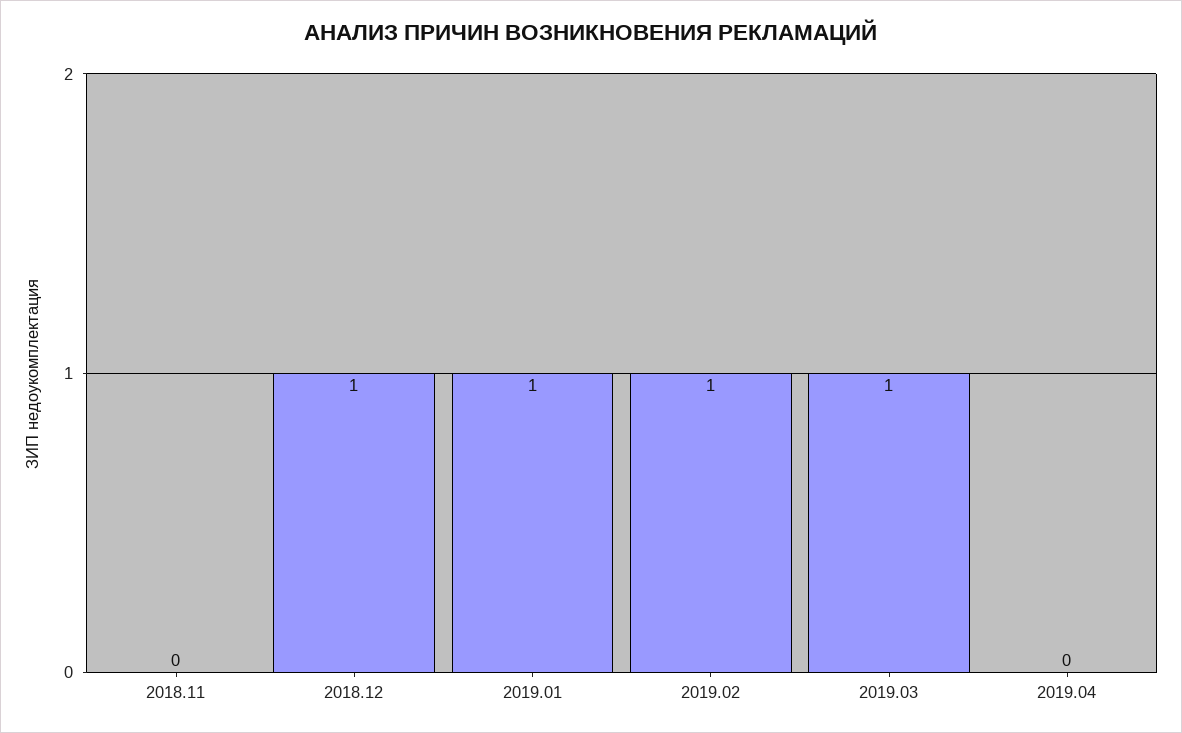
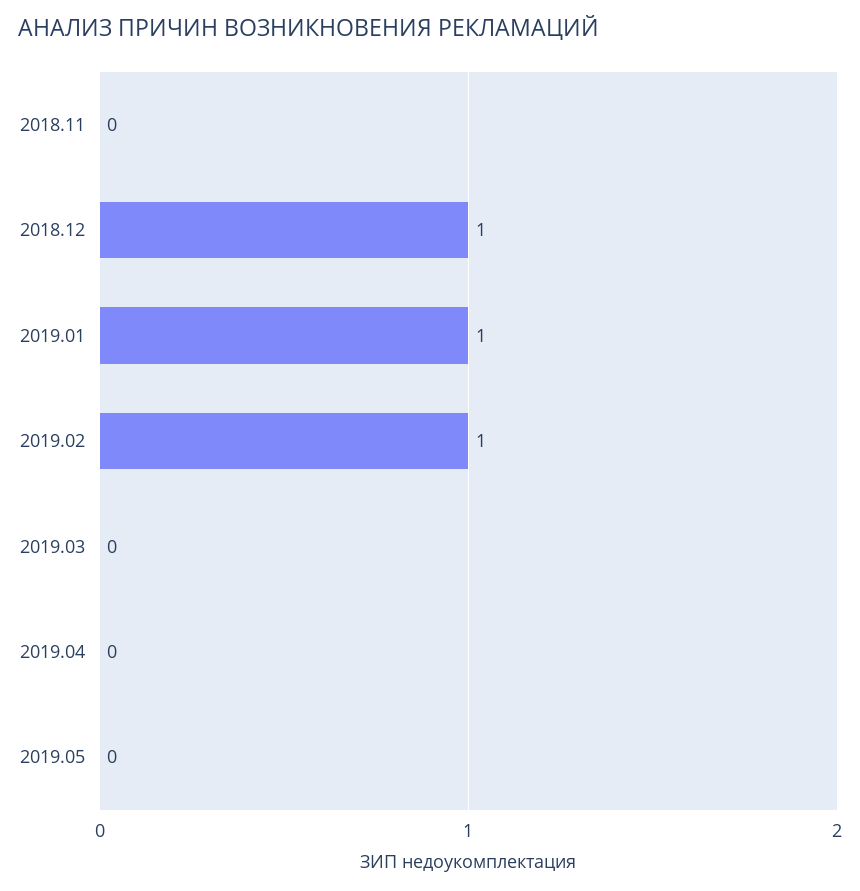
2019.03: 1 -> 0
2019.05: none -> 0

